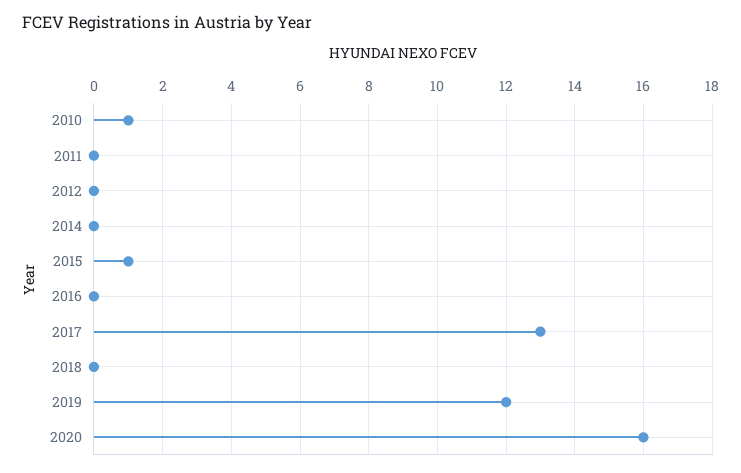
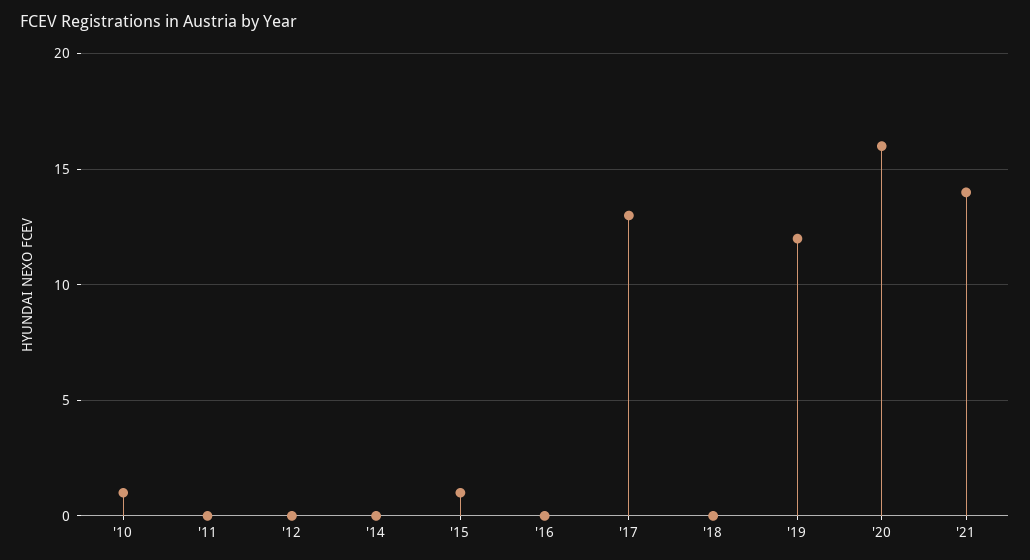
'21: none -> 14

